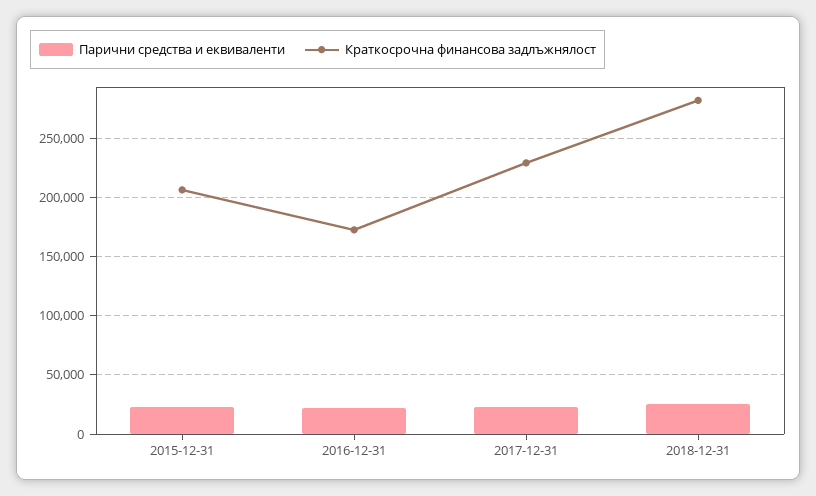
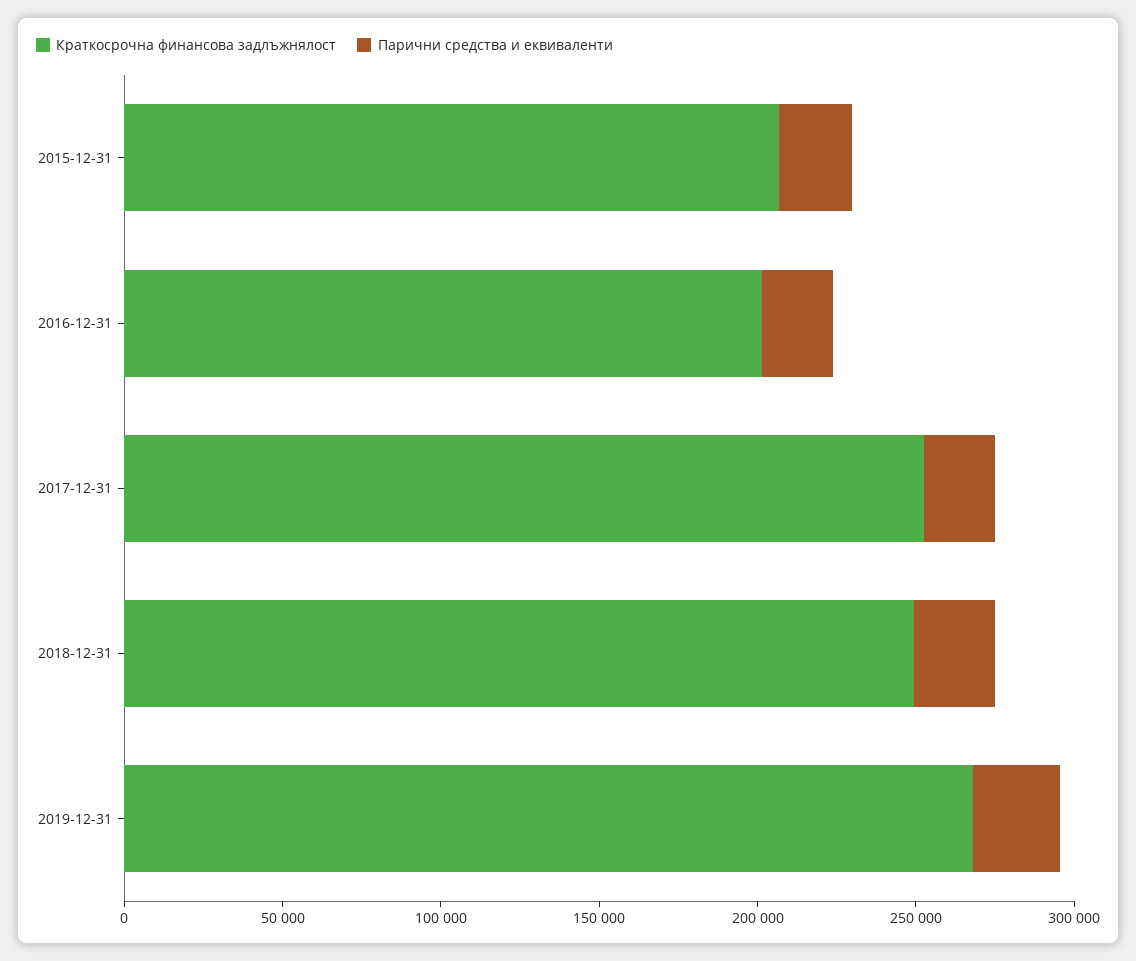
Краткосрочна финансова задлъжнялост, 2016-12-31: 170000 -> 200000
Краткосрочна финансова задлъжнялост, 2017-12-31: 230000 -> 250000
Краткосрочна финансова задлъжнялост, 2018-12-31: 280000 -> 250000
Краткосрочна финансова задлъжнялост, 2019-12-31: none -> 270000
Парични средства и еквиваленти, 2019-12-31: none -> 30000

